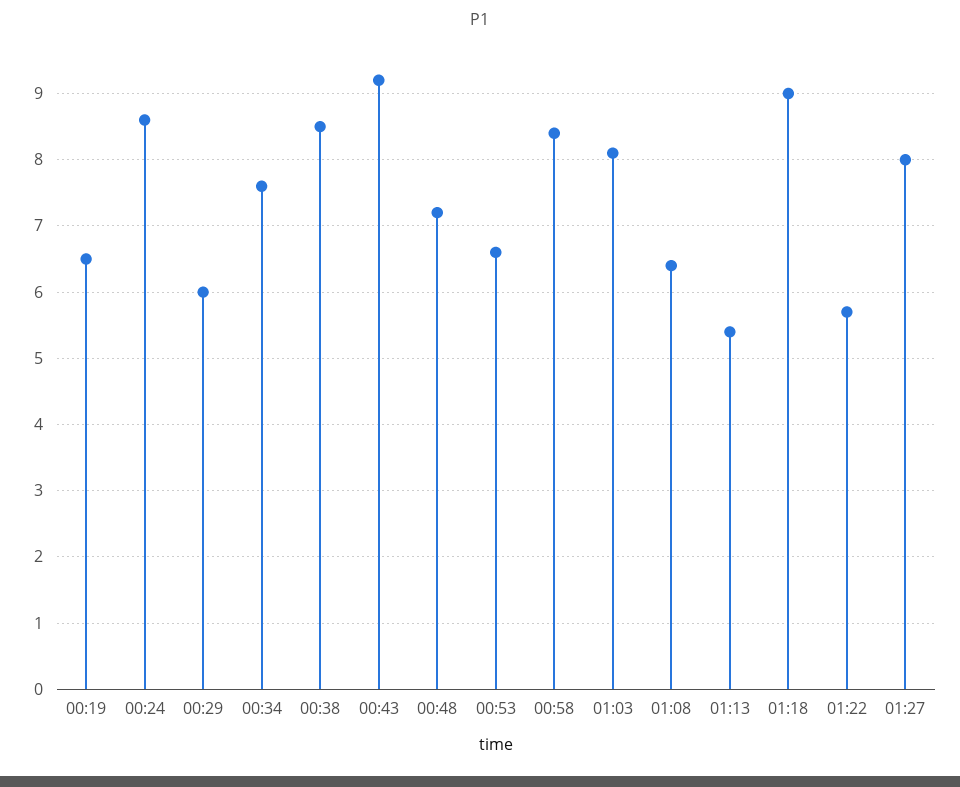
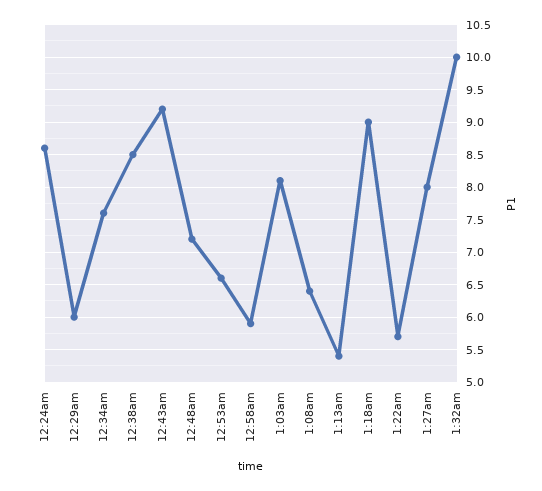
00:19: 6.5 -> none
00:58: 8.4 -> 5.9
1:32am: none -> 10

